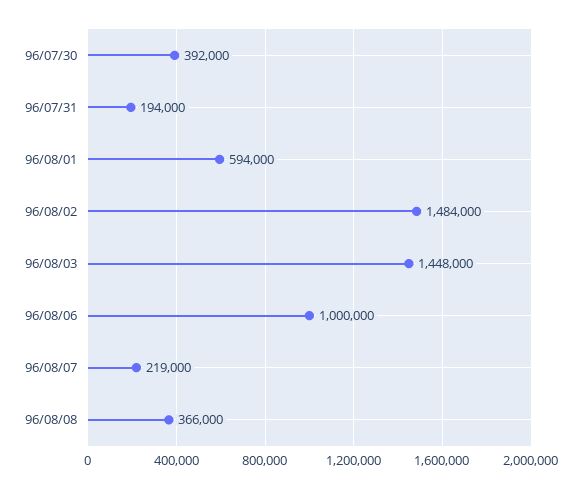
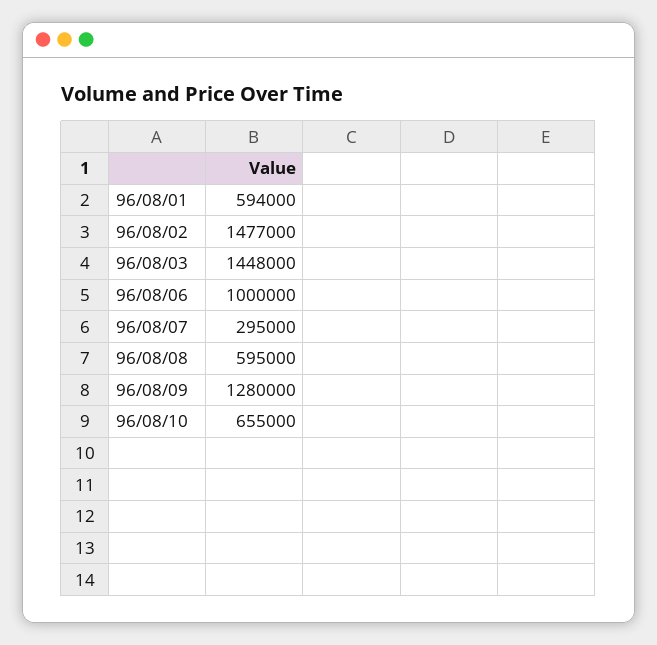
96/07/30: 392000 -> none
96/07/31: 194000 -> none
96/08/02: 1484000 -> 1477000
96/08/07: 219000 -> 295000
96/08/08: 366000 -> 595000
96/08/09: none -> 1280000
96/08/10: none -> 655000

